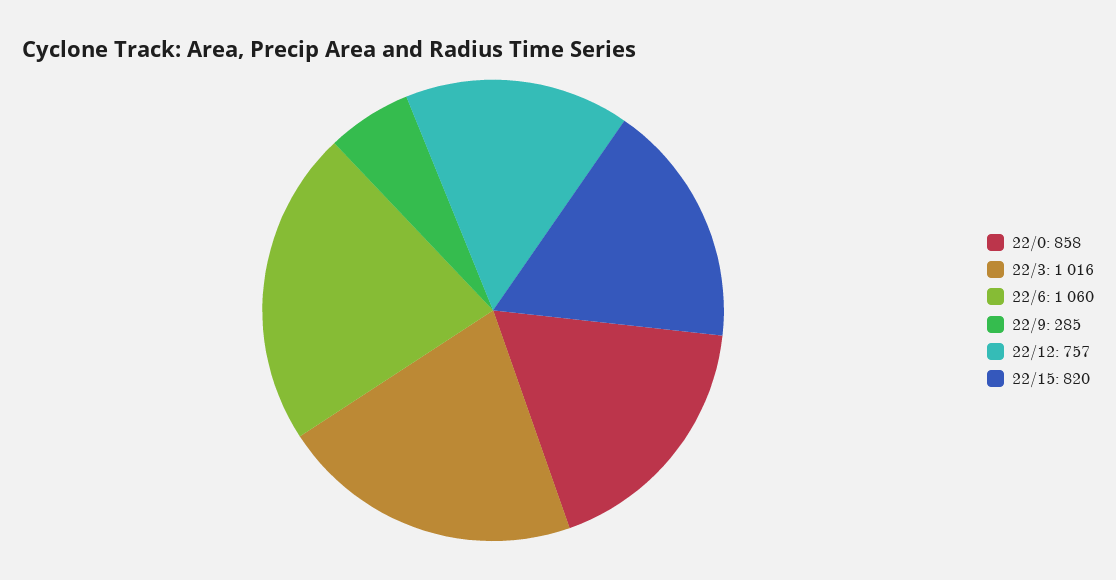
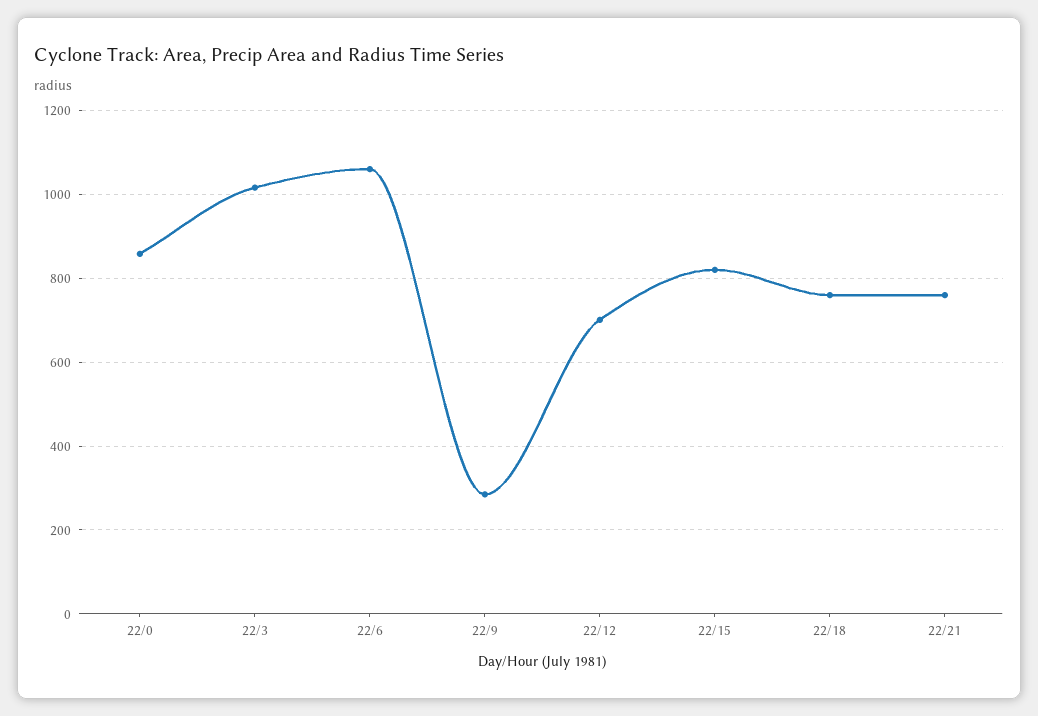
22/12: 757 -> 700
22/18: none -> 760
22/21: none -> 760

